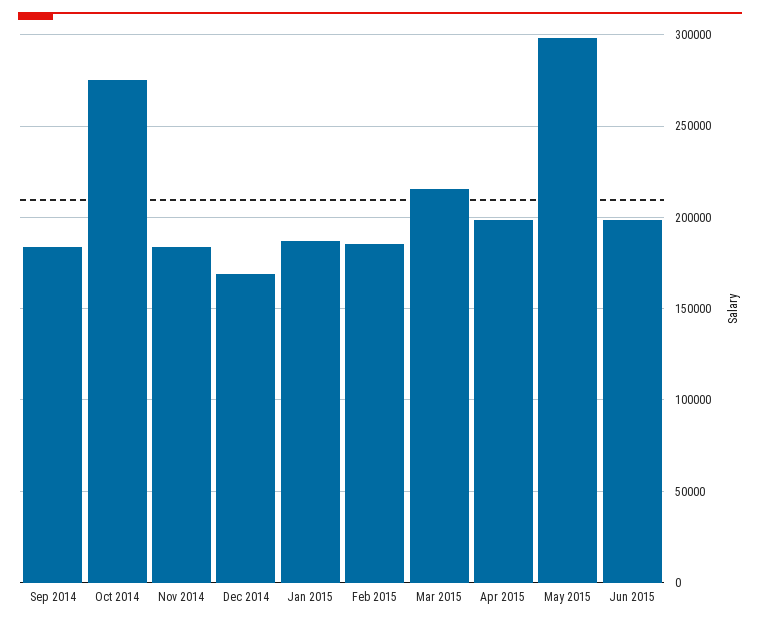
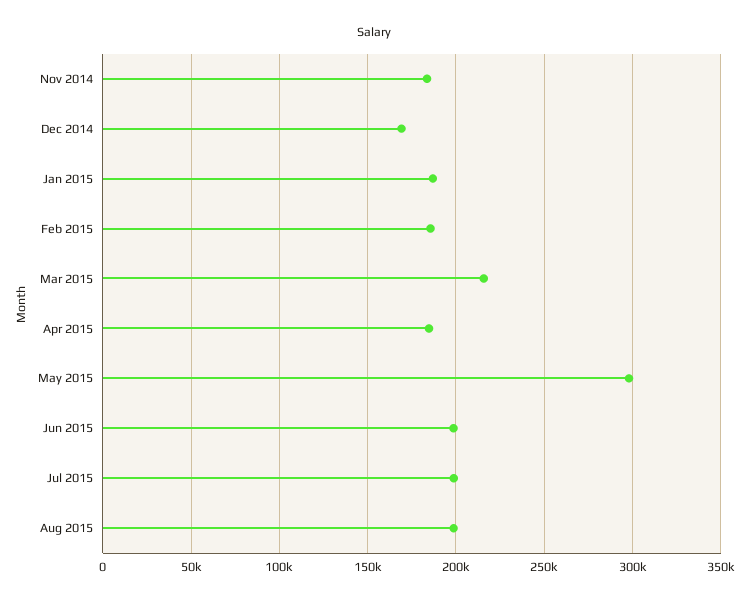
Sep 2014: 185000 -> none
Oct 2014: 275000 -> none
Apr 2015: 200000 -> 185000
Jul 2015: none -> 200000
Aug 2015: none -> 200000

